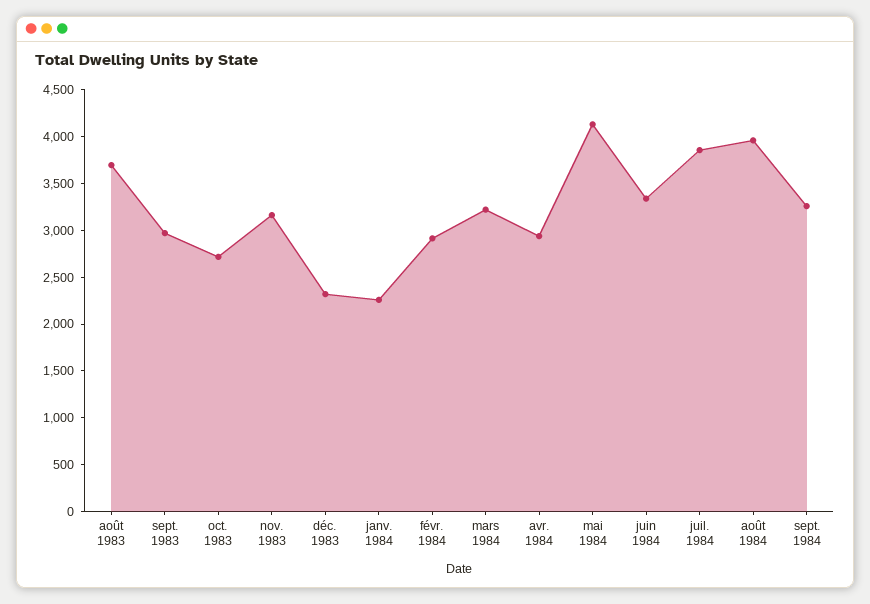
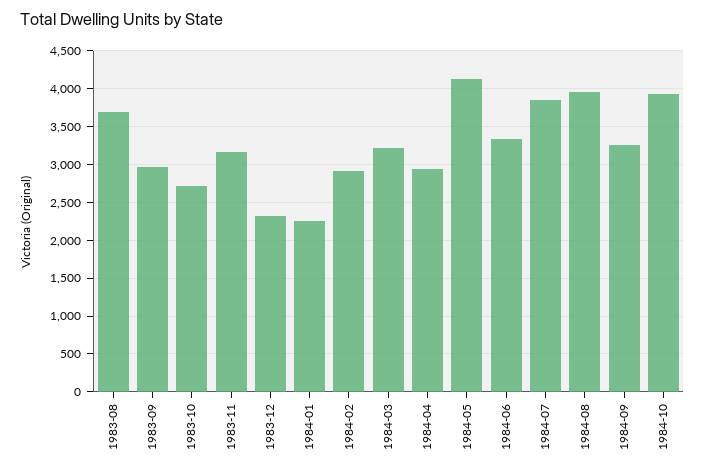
1984-10: none -> 3900

